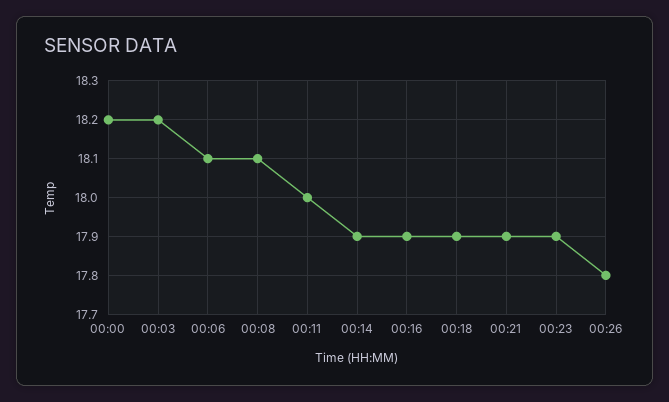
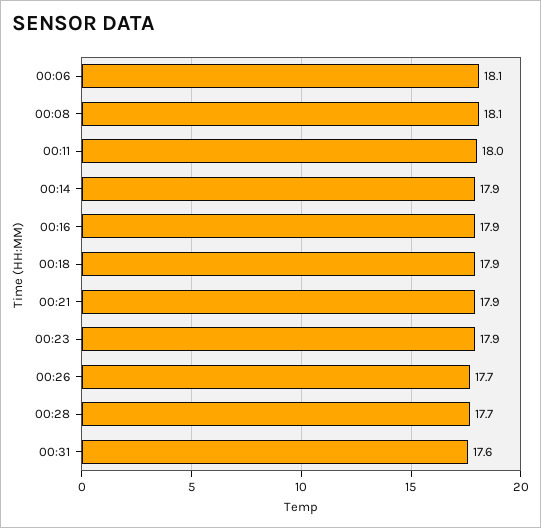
00:00: 18.2 -> none
00:03: 18.2 -> none
00:26: 17.8 -> 17.7
00:28: none -> 17.7
00:31: none -> 17.6

